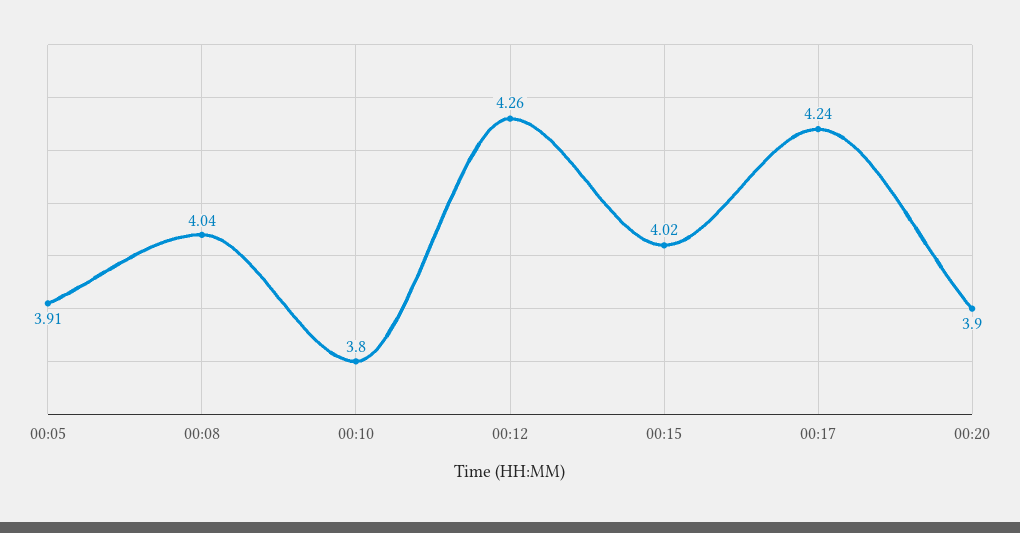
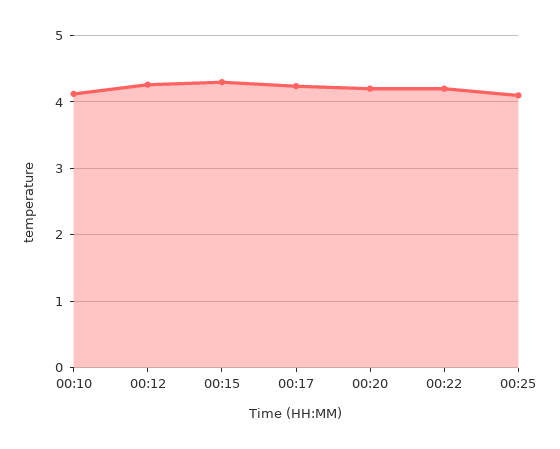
00:05: 3.91 -> none
00:08: 4.04 -> none
00:10: 3.8 -> 4.1
00:15: 4.02 -> 4.3
00:20: 3.9 -> 4.2
00:22: none -> 4.2
00:25: none -> 4.1

